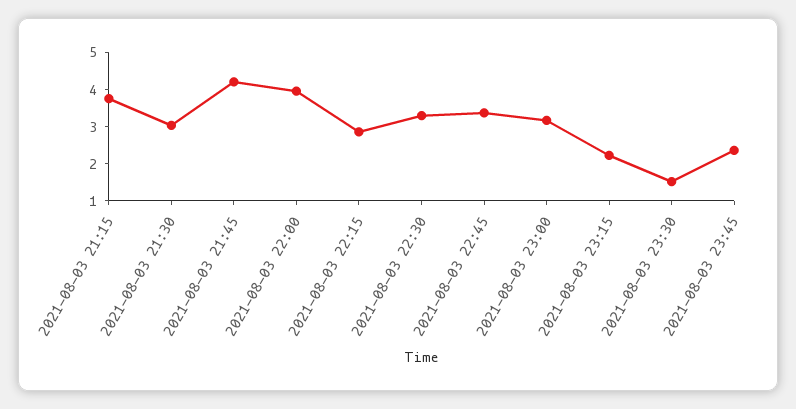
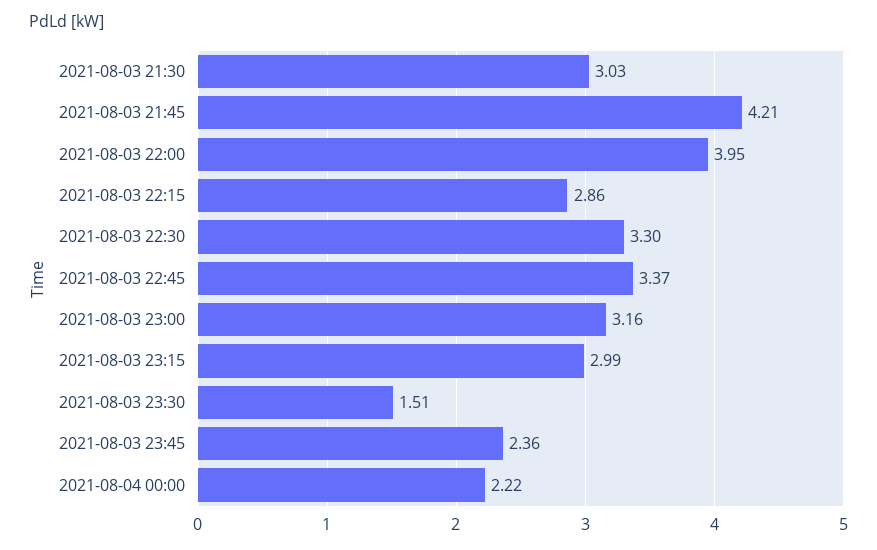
2021-08-03 21:15: 3.75 -> none
2021-08-03 23:15: 2.25 -> 2.99
2021-08-04 00:00: none -> 2.22

